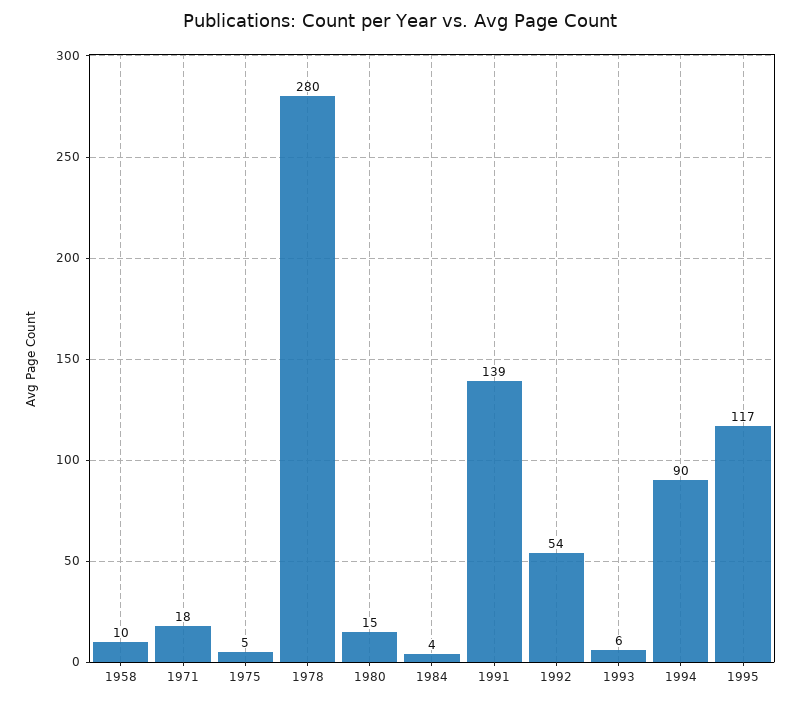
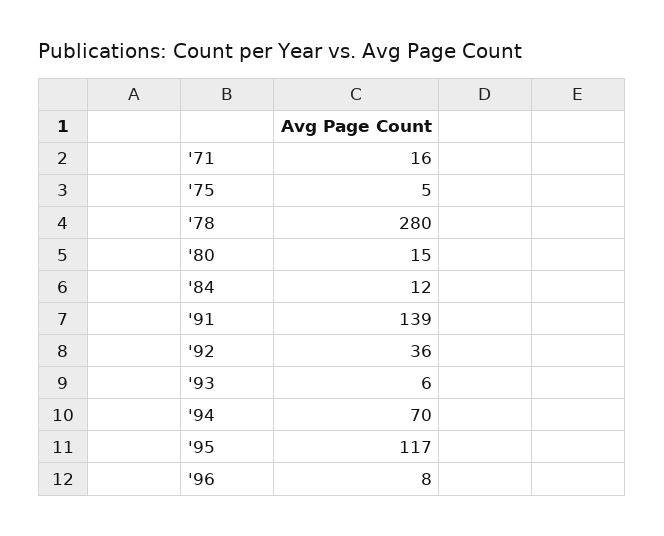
1958: 10 -> none
1971: 18 -> 16
1984: 4 -> 12
1992: 54 -> 36
1994: 90 -> 70
'96: none -> 8

